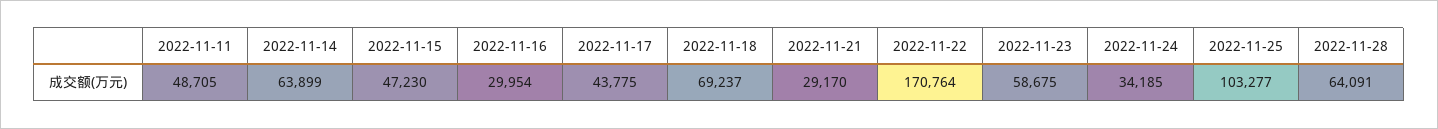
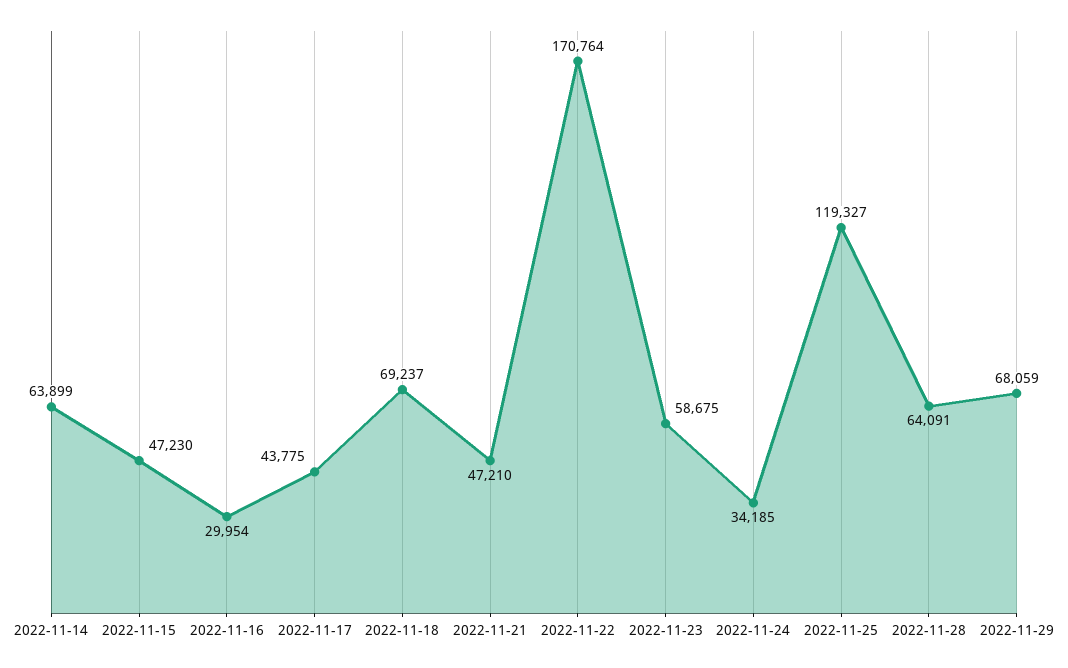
2022-11-11: 48705 -> none
2022-11-21: 29170 -> 47210
2022-11-25: 103277 -> 119327
2022-11-29: none -> 68059

